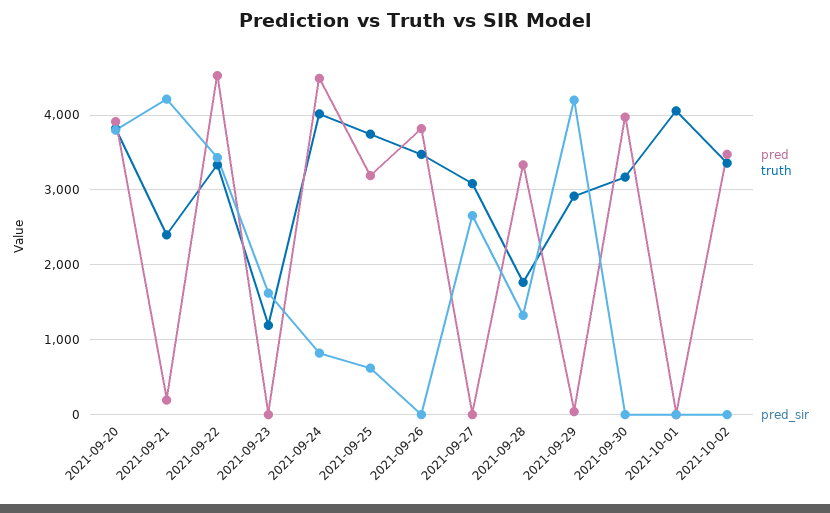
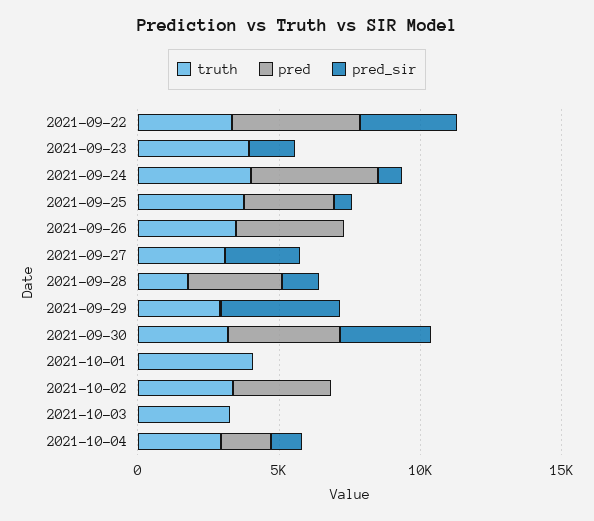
pred, 2021-09-20: 3900 -> none
truth, 2021-09-20: 3800 -> none
pred_sir, 2021-09-20: 3800 -> none
pred, 2021-09-21: 200 -> none
truth, 2021-09-21: 2400 -> none
pred_sir, 2021-09-21: 4200 -> none
truth, 2021-09-23: 1200 -> 4000
pred_sir, 2021-09-30: 0 -> 3000
truth, 2021-10-03: none -> 3000
pred, 2021-10-03: none -> 0
pred_sir, 2021-10-03: none -> 0
truth, 2021-10-04: none -> 3000
pred, 2021-10-04: none -> 2000
pred_sir, 2021-10-04: none -> 1000

